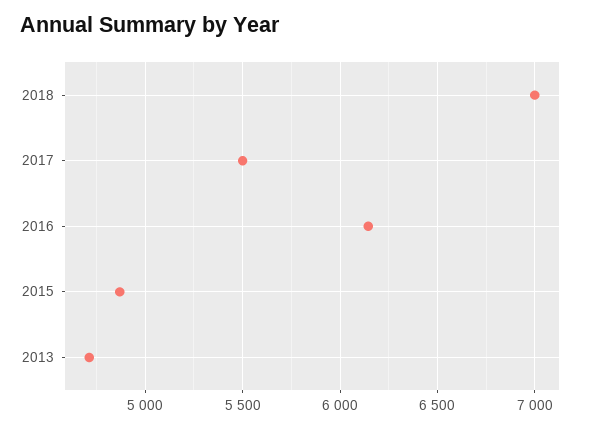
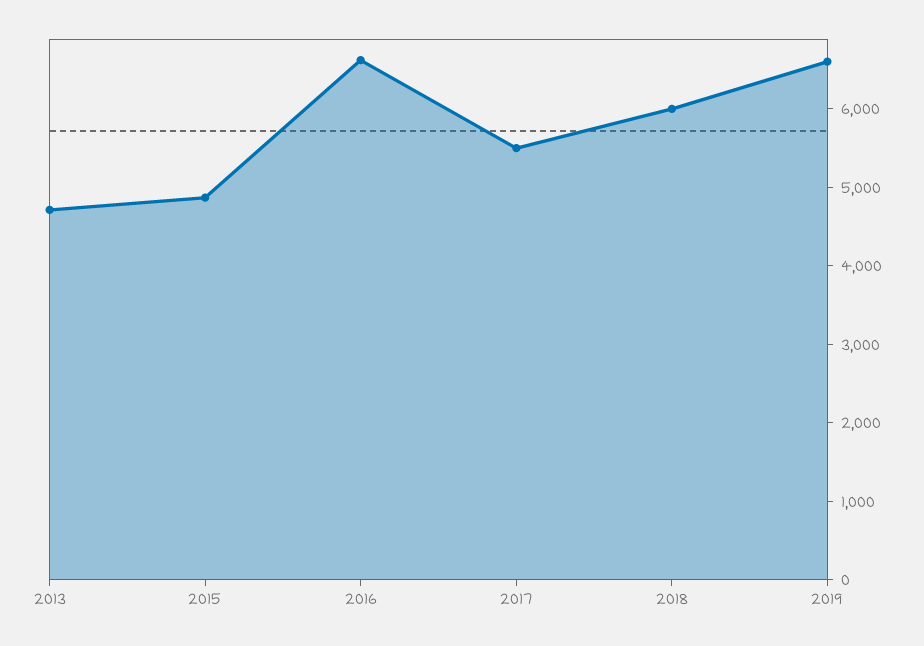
2018: 7000 -> 6000
2016: 6150 -> 6600
2019: none -> 6600

